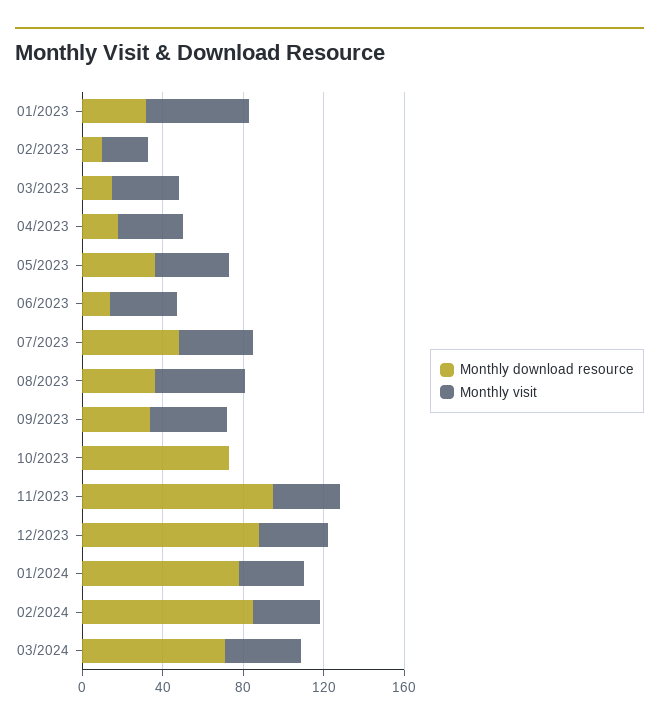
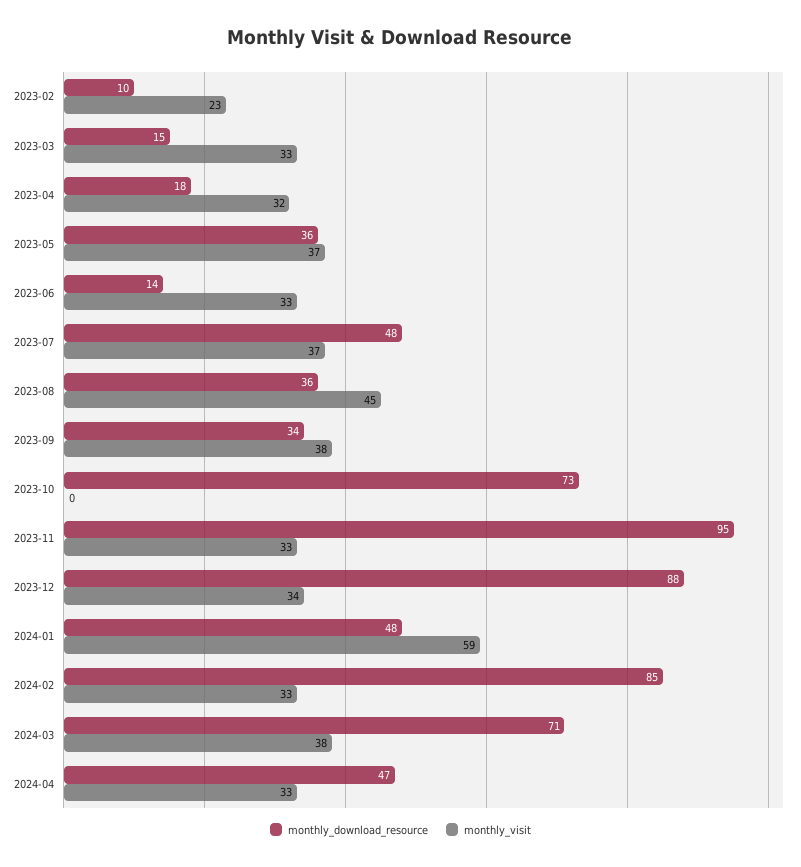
Monthly download resource, 01/2023: 30 -> none
Monthly visit, 01/2023: 50 -> none
Monthly download resource, 01/2024: 80 -> 48
Monthly visit, 01/2024: 30 -> 59
Monthly download resource, 2024-04: none -> 47
Monthly visit, 2024-04: none -> 33

